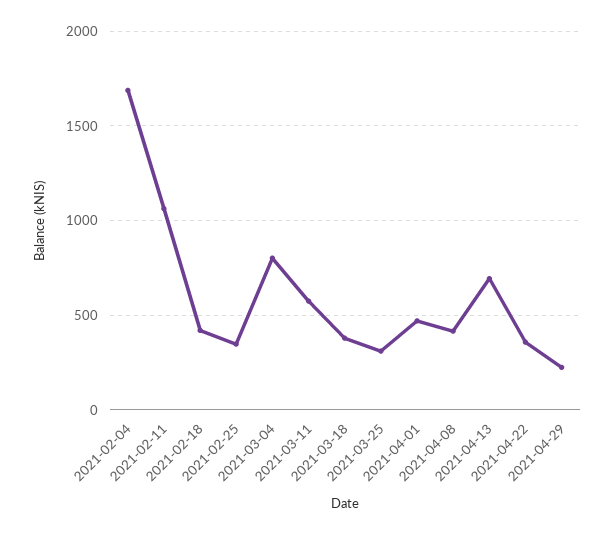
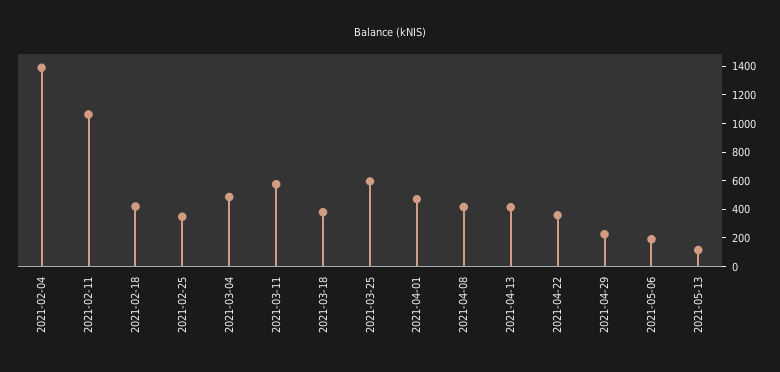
2021-02-04: 1700 -> 1400
2021-03-04: 800 -> 500
2021-03-25: 300 -> 600
2021-04-13: 700 -> 400
2021-05-06: none -> 200
2021-05-13: none -> 100

